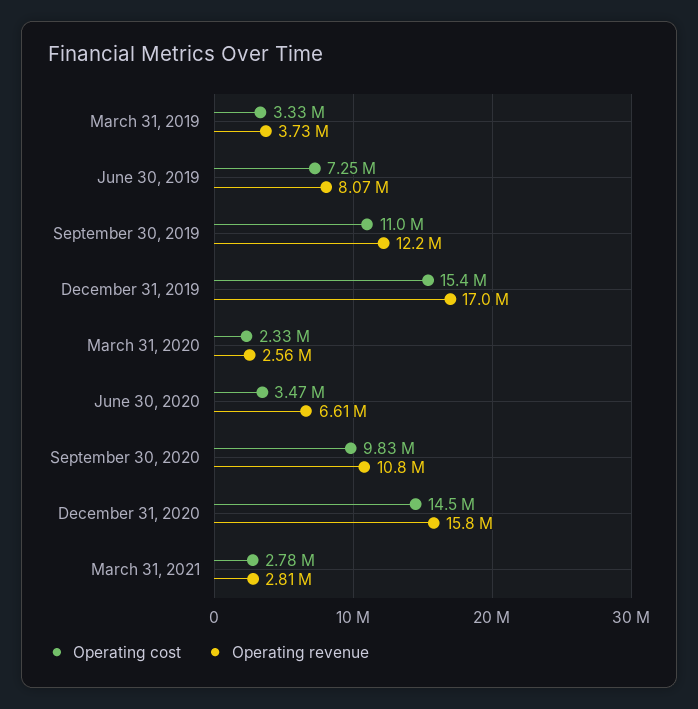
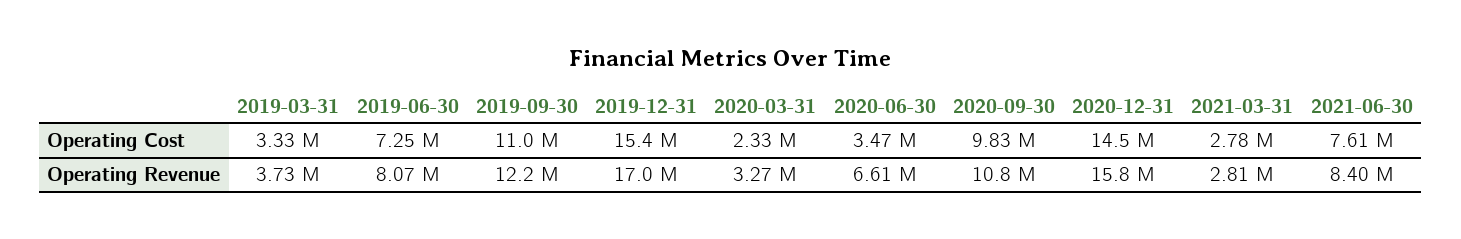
Operating revenue, March 31, 2020: 2560000 -> 3270000
Operating cost, 2021-06-30: none -> 7610000
Operating revenue, 2021-06-30: none -> 8400000

